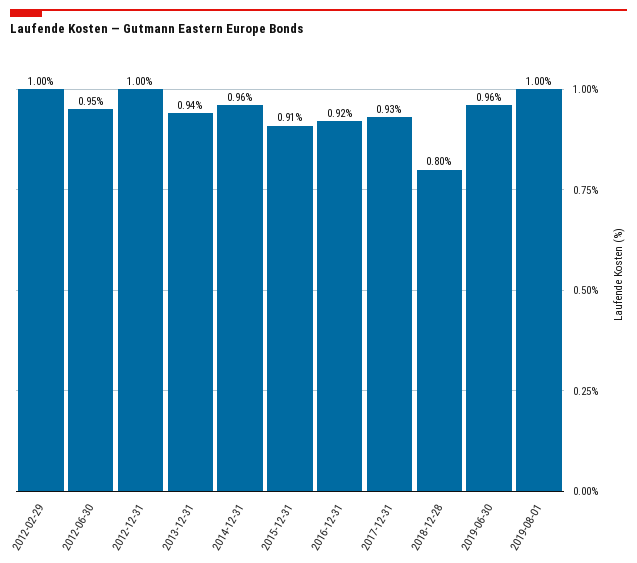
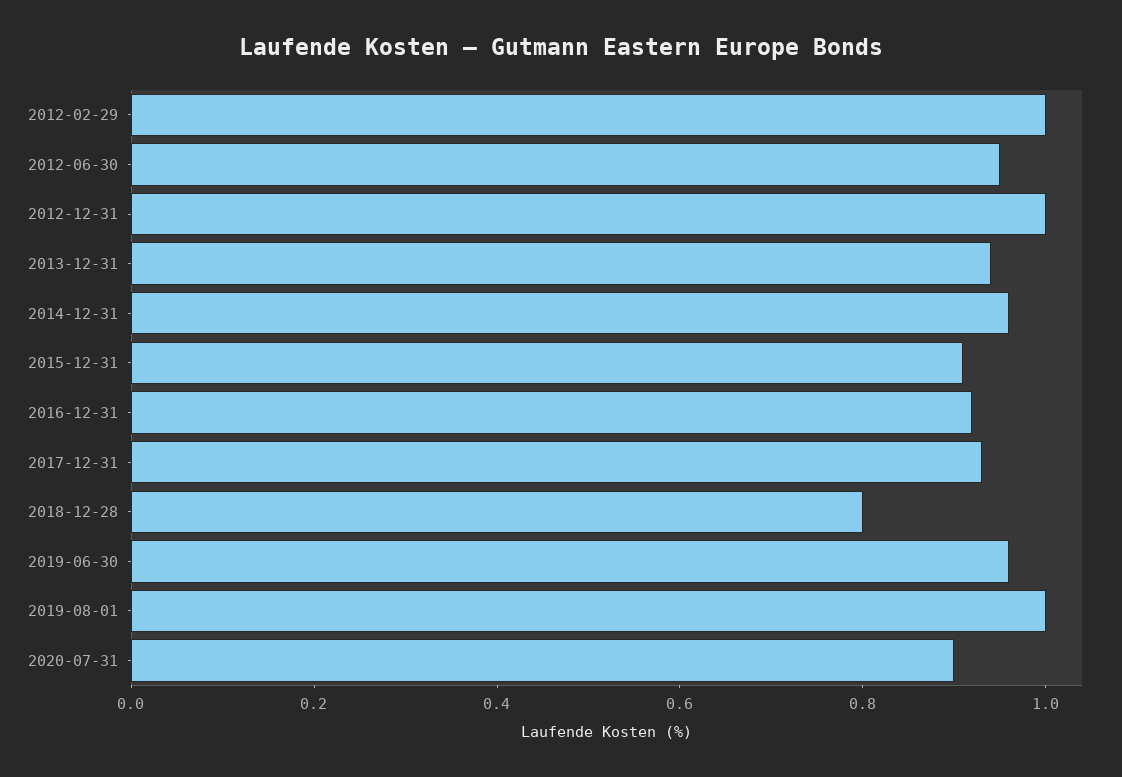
2020-07-31: none -> 0.9

